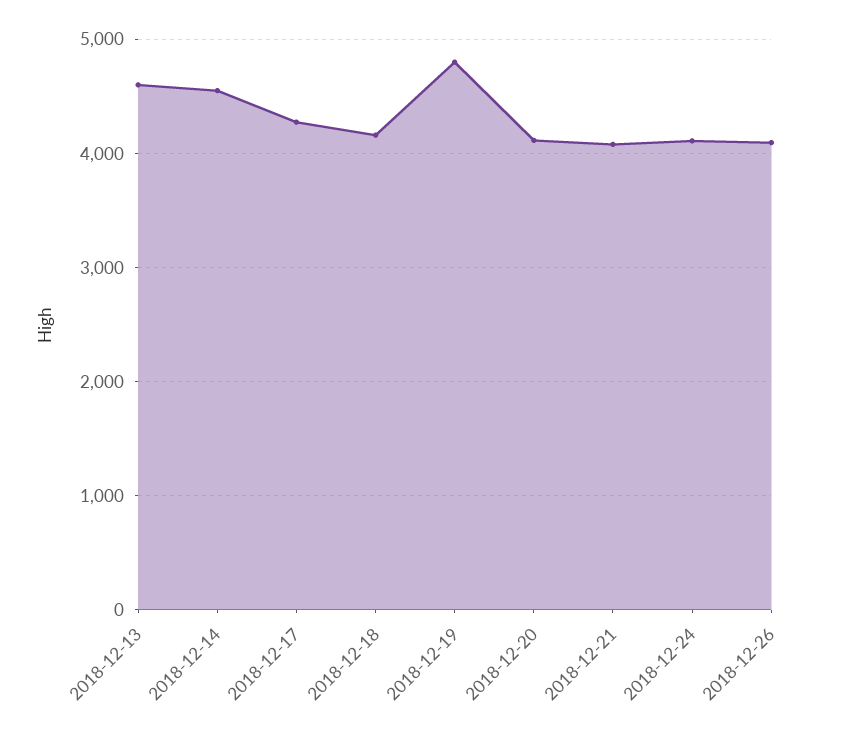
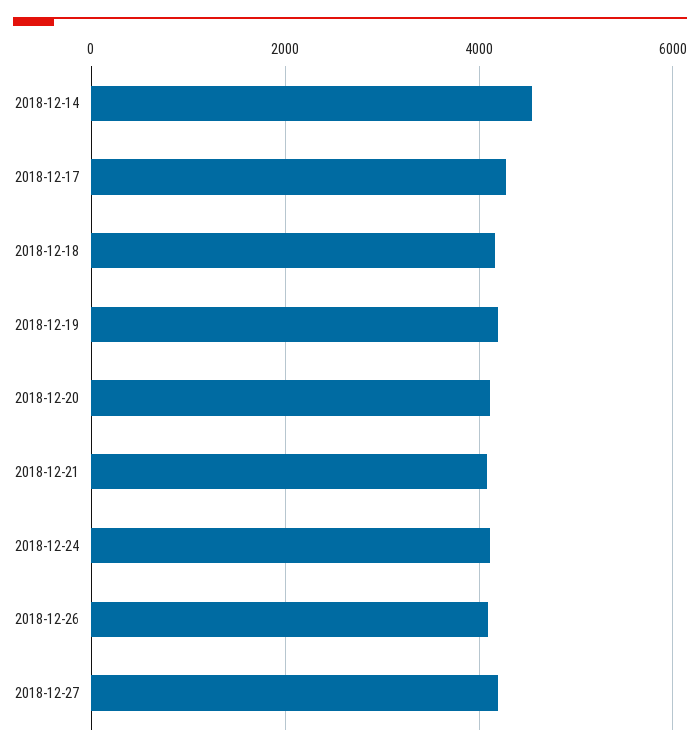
2018-12-13: 4600 -> none
2018-12-19: 4800 -> 4200
2018-12-27: none -> 4200

